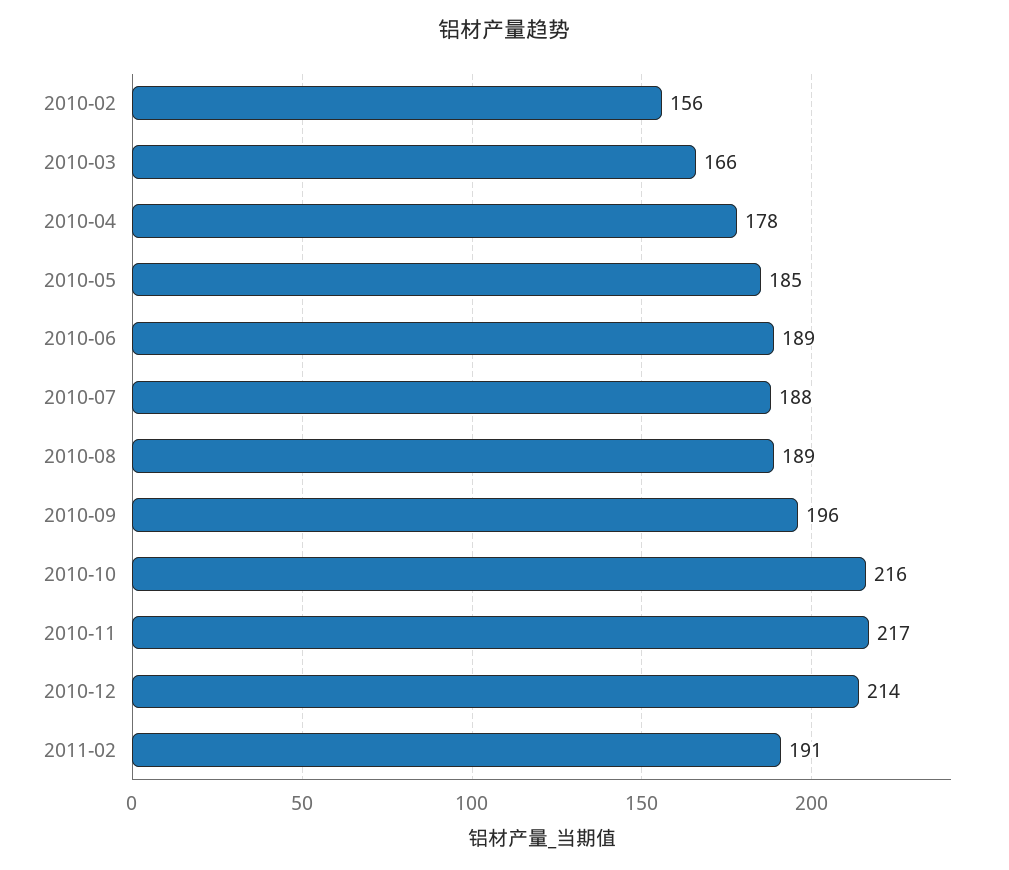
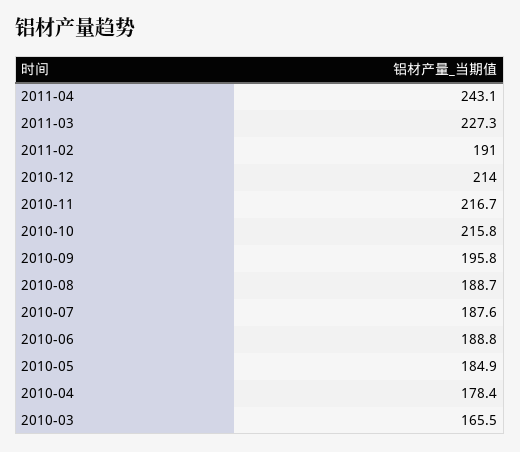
2010-02: 156 -> none
2011-04: none -> 243.1
2011-03: none -> 227.3

